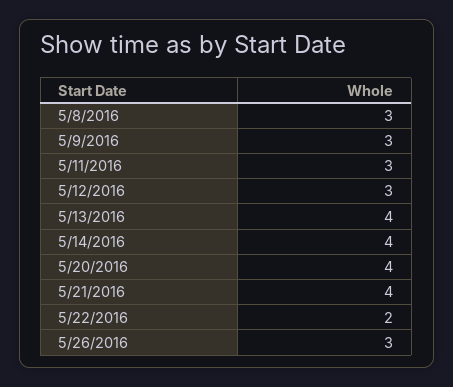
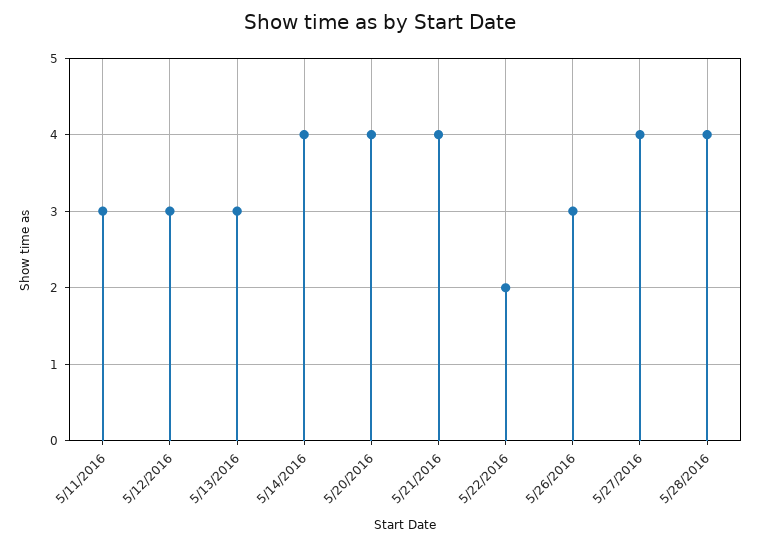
5/8/2016: 3 -> none
5/9/2016: 3 -> none
5/13/2016: 4 -> 3
5/27/2016: none -> 4
5/28/2016: none -> 4

